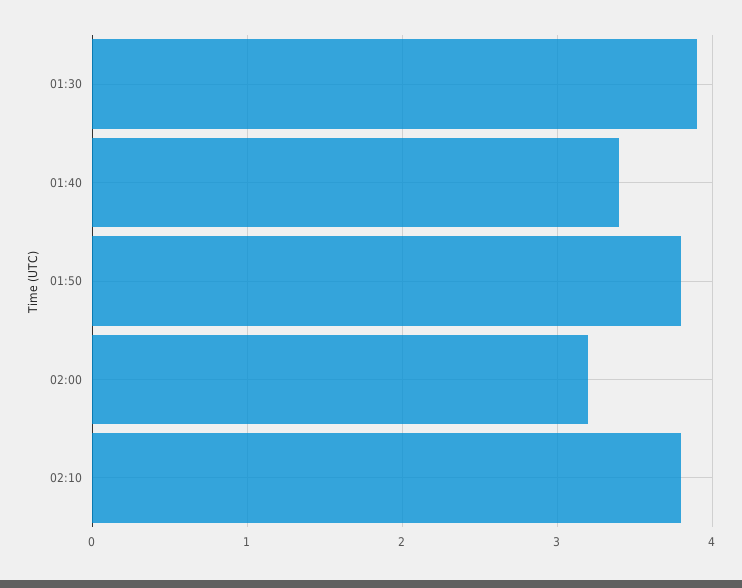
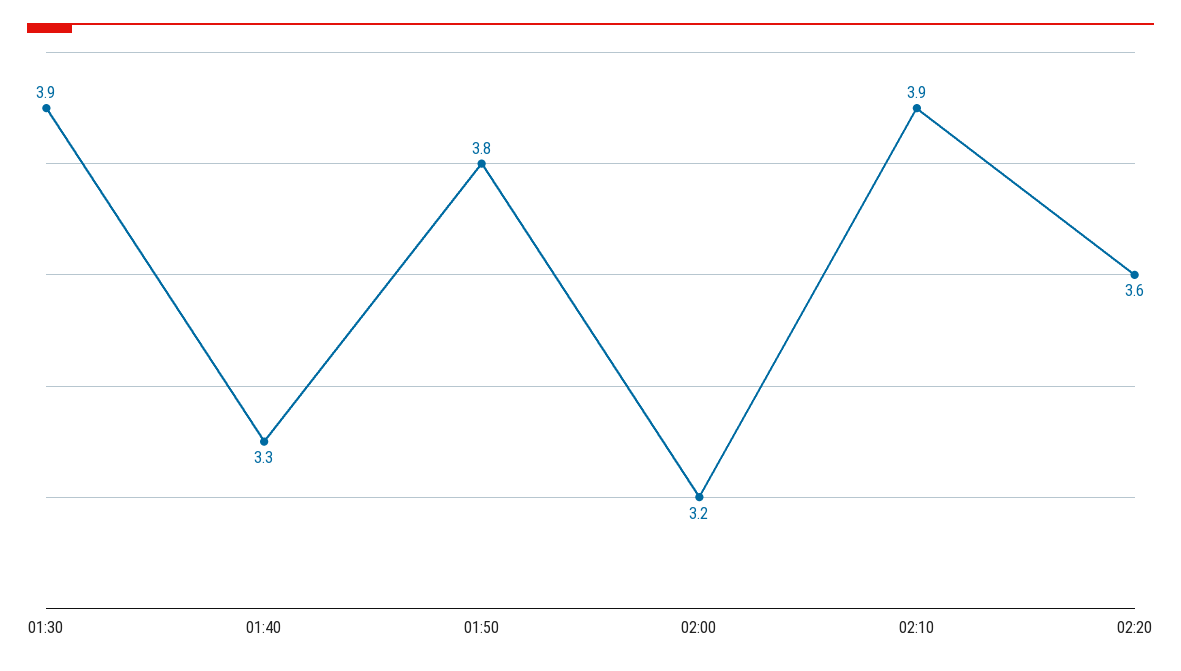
01:40: 3.4 -> 3.3
02:10: 3.8 -> 3.9
02:20: none -> 3.6

